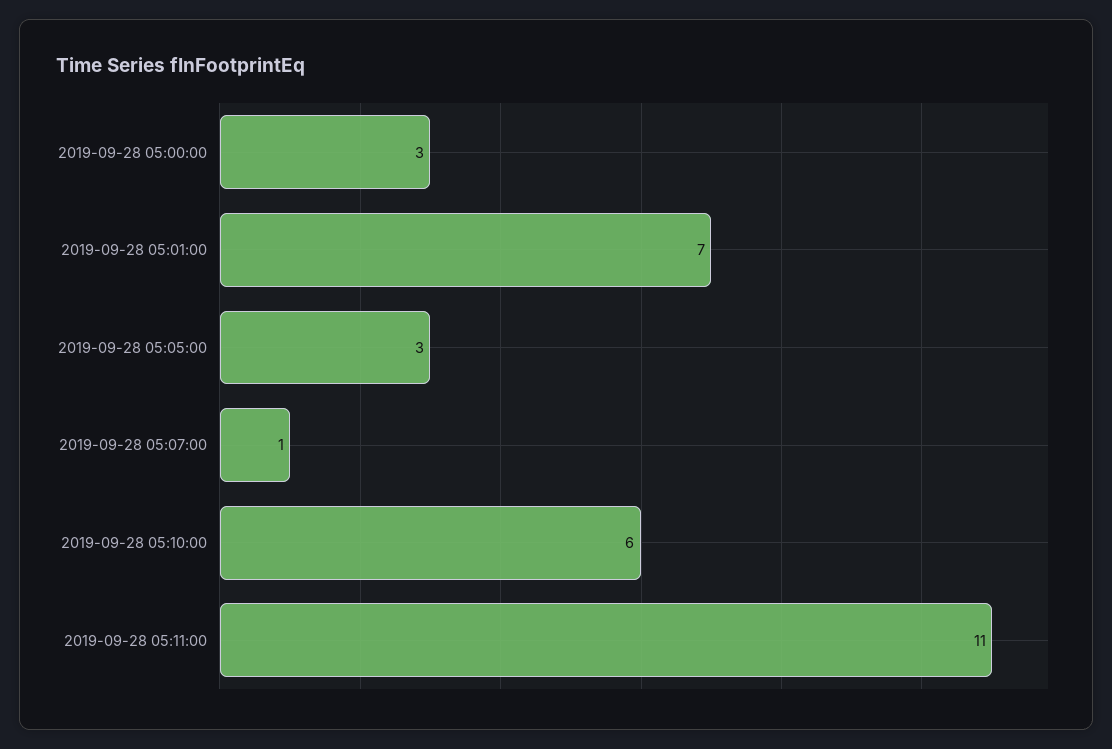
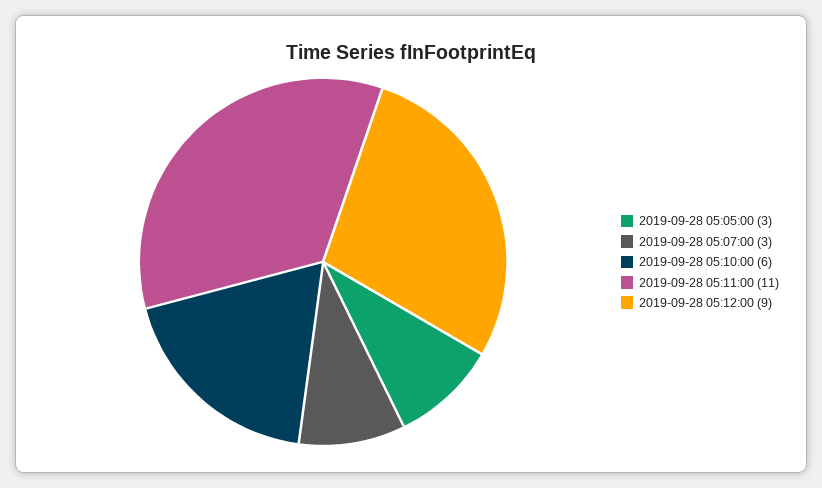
2019-09-28 05:00:00: 3 -> none
2019-09-28 05:01:00: 7 -> none
2019-09-28 05:07:00: 1 -> 3
2019-09-28 05:12:00: none -> 9

